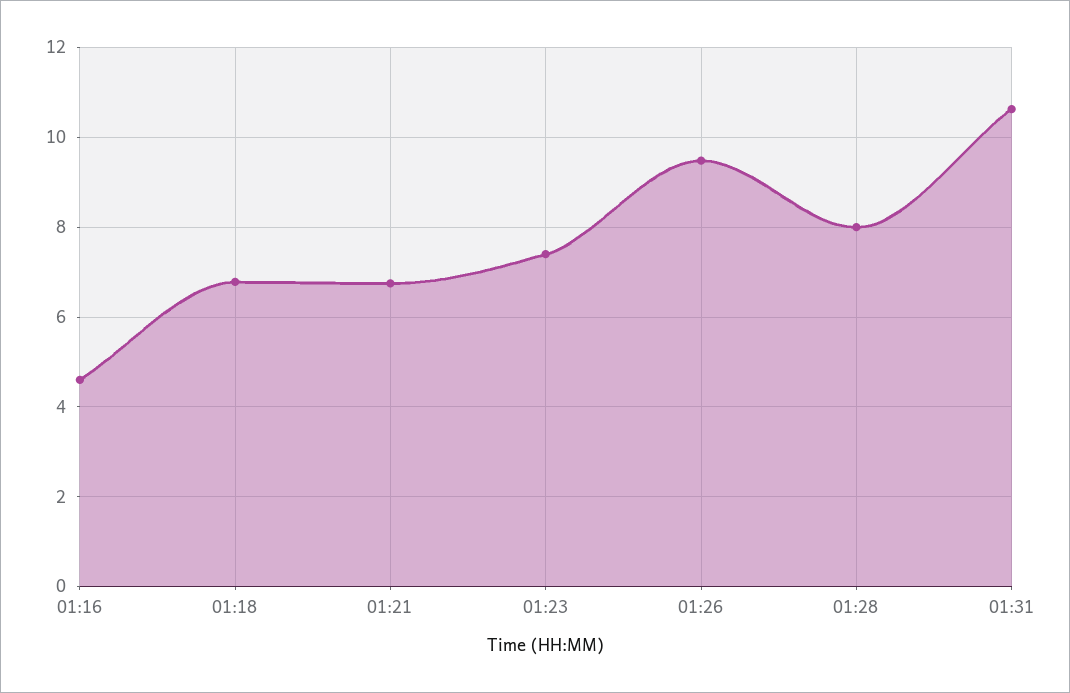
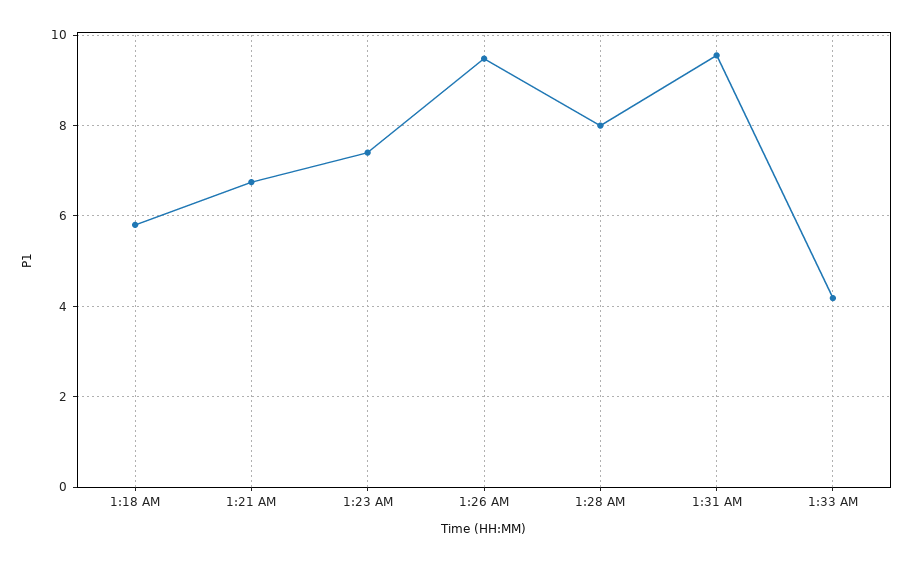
01:16: 4.6 -> none
01:18: 6.8 -> 5.8
01:31: 10.6 -> 9.6
1:33 AM: none -> 4.2

